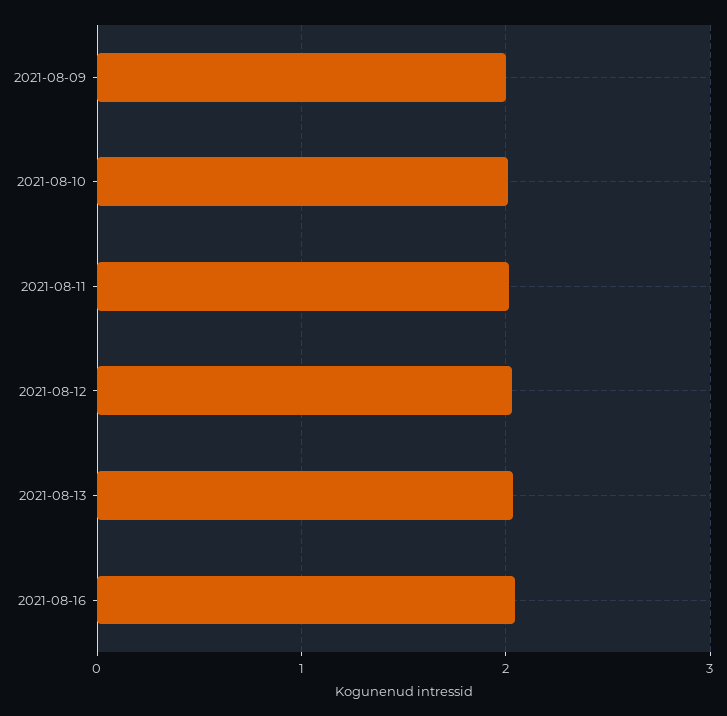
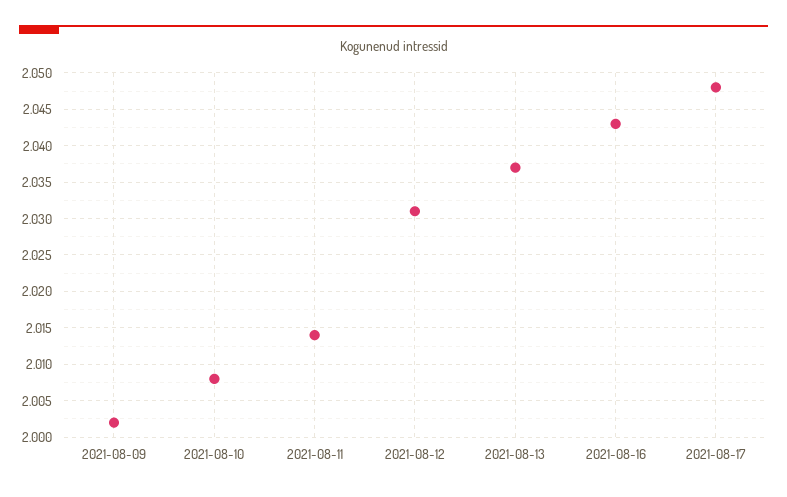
2021-08-17: none -> 2.048

